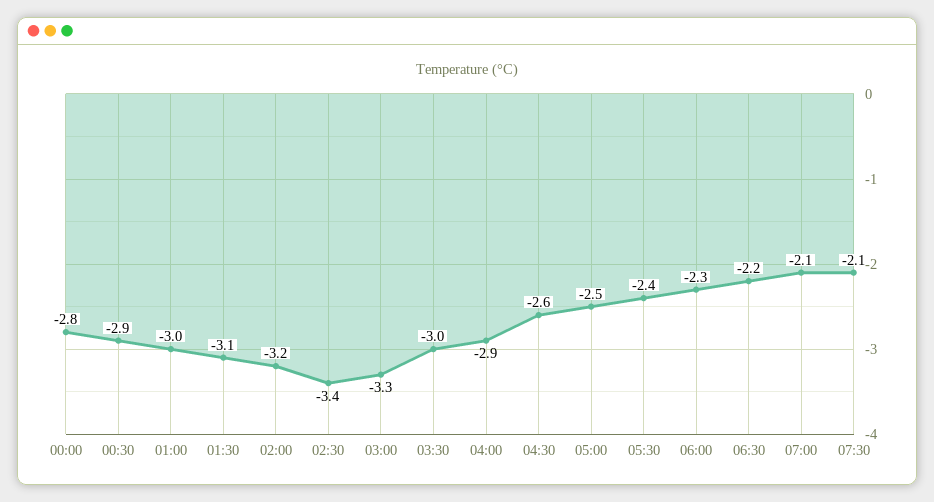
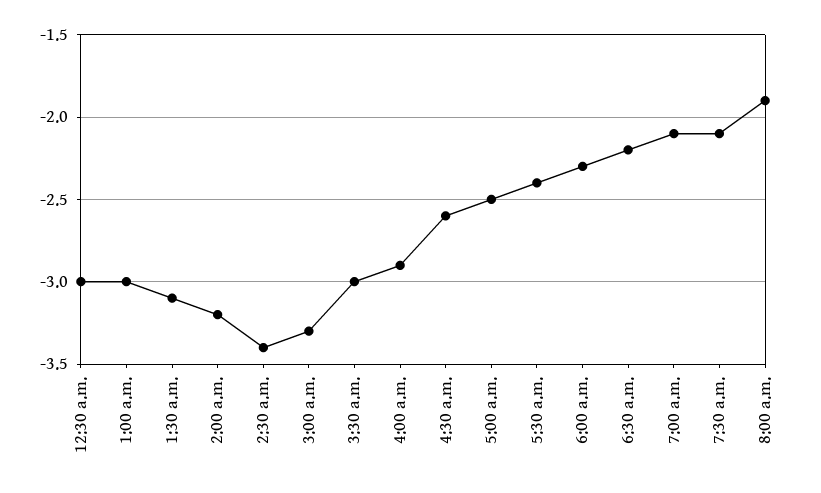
00:00: -2.8 -> none
00:30: -2.9 -> -3
8:00 a.m.: none -> -1.9

